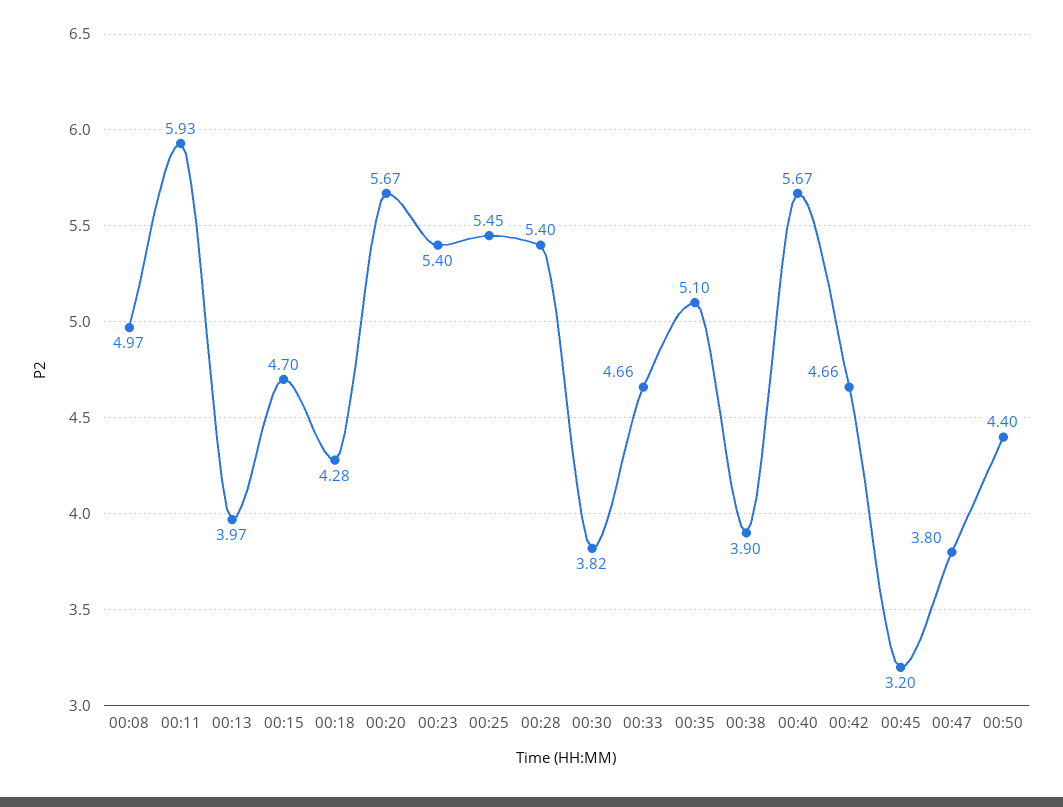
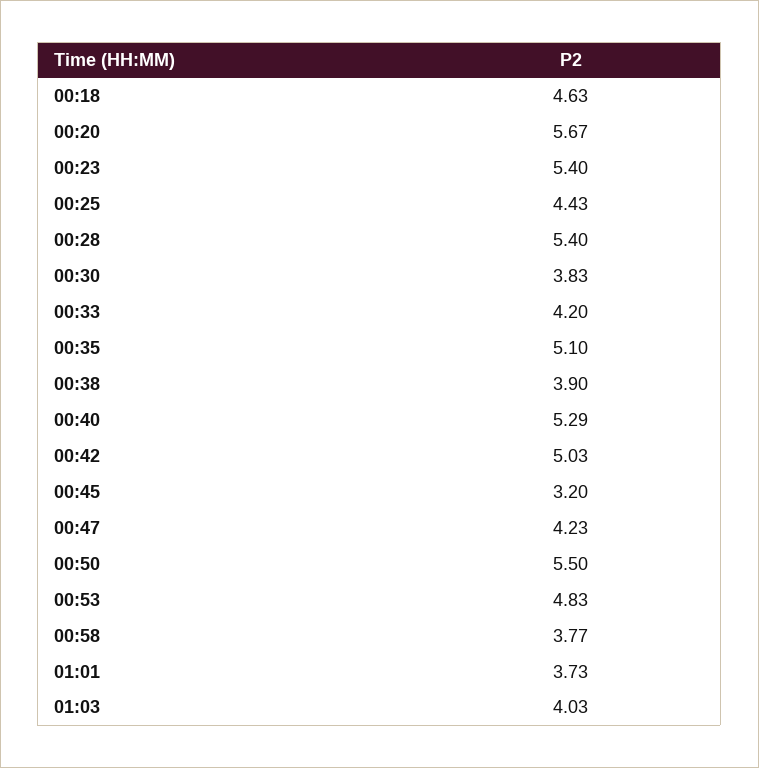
00:08: 4.97 -> none
00:11: 5.93 -> none
00:13: 3.97 -> none
00:15: 4.7 -> none
00:18: 4.28 -> 4.63
00:25: 5.45 -> 4.43
00:30: 3.82 -> 3.83
00:33: 4.66 -> 4.2
00:40: 5.67 -> 5.29
00:42: 4.66 -> 5.03
00:47: 3.8 -> 4.23
00:50: 4.4 -> 5.5
00:53: none -> 4.83
00:58: none -> 3.77
01:01: none -> 3.73
01:03: none -> 4.03

